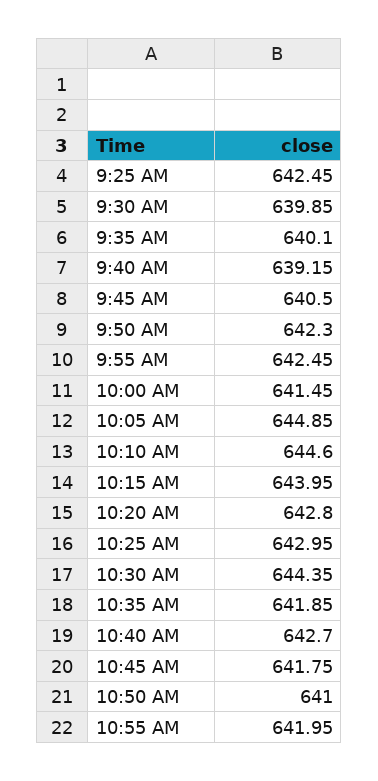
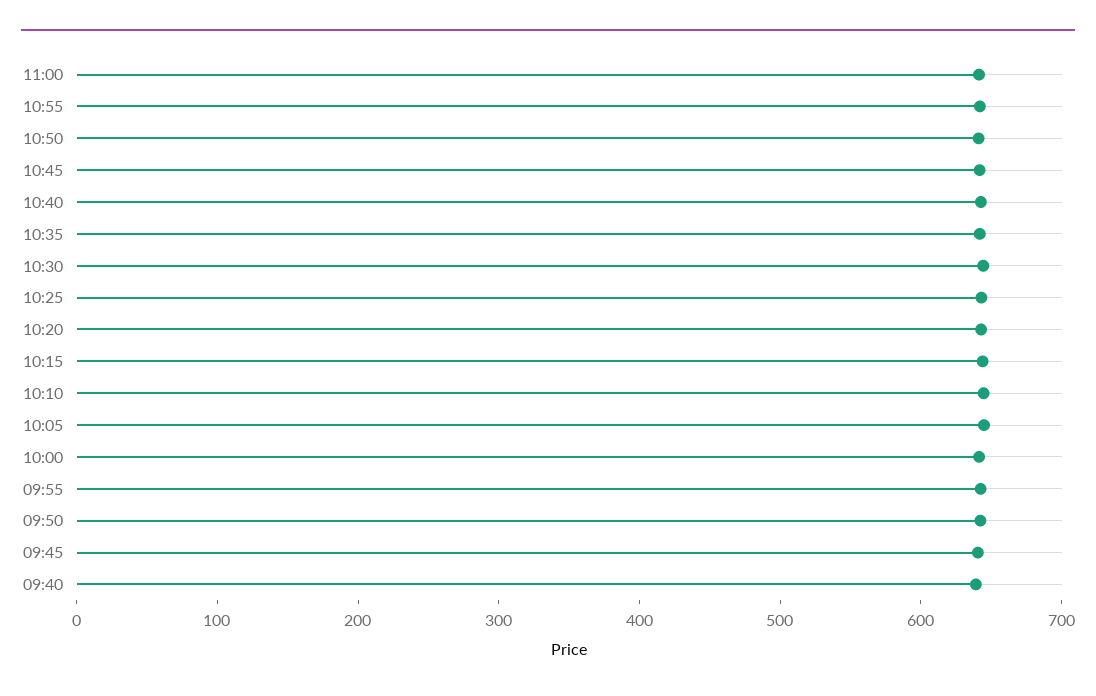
9:25 AM: 642.45 -> none
9:30 AM: 639.85 -> none
9:35 AM: 640.1 -> none
11:00: none -> 640

